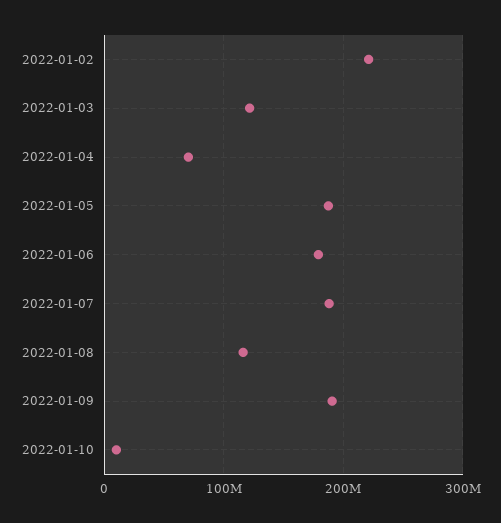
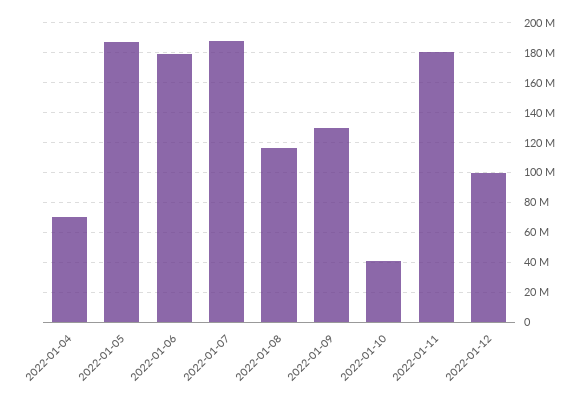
2022-01-02: 220000000 -> none
2022-01-03: 120000000 -> none
2022-01-09: 190000000 -> 130000000
2022-01-10: 10000000 -> 40000000
2022-01-11: none -> 180000000
2022-01-12: none -> 100000000

